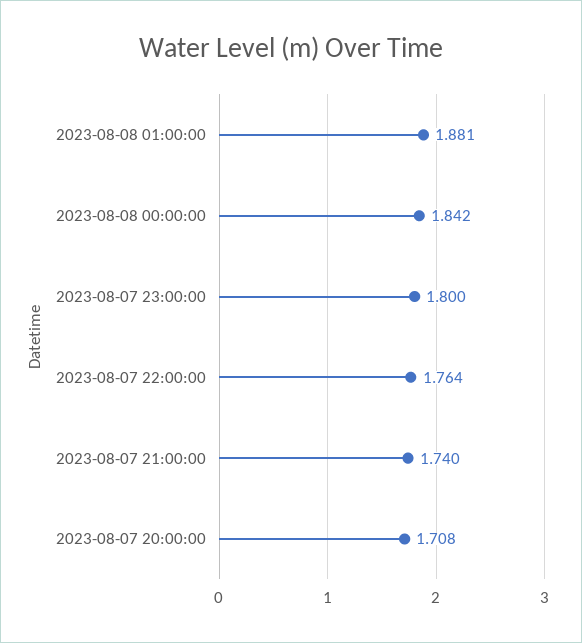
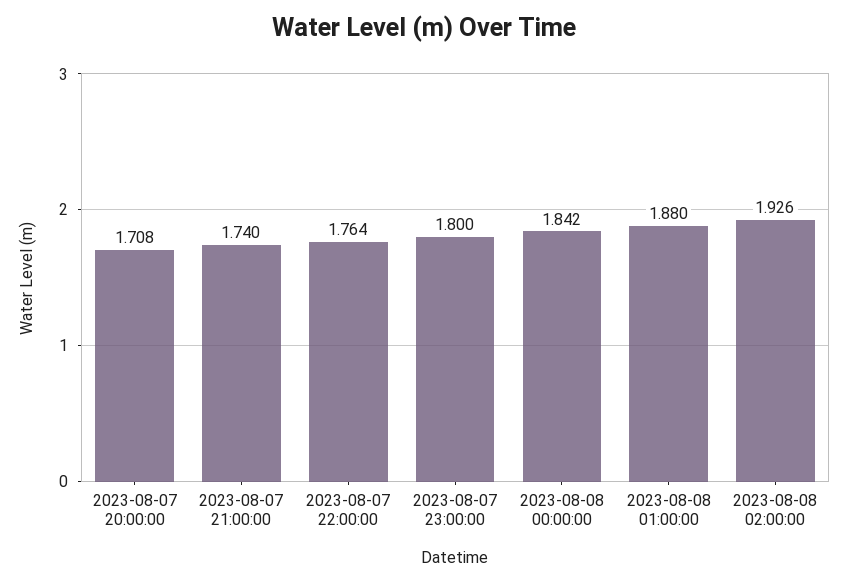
2023-08-08 01:00:00: 1.881 -> 1.88
2023-08-08 02:00:00: none -> 1.926

